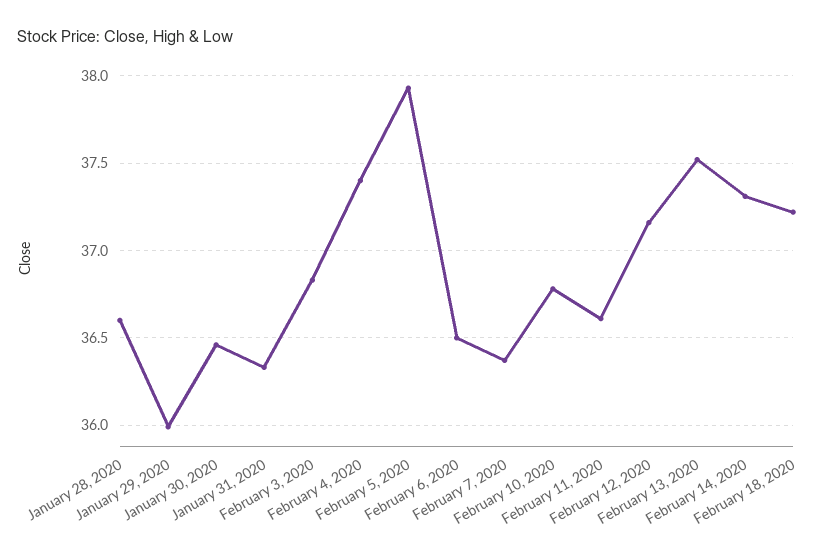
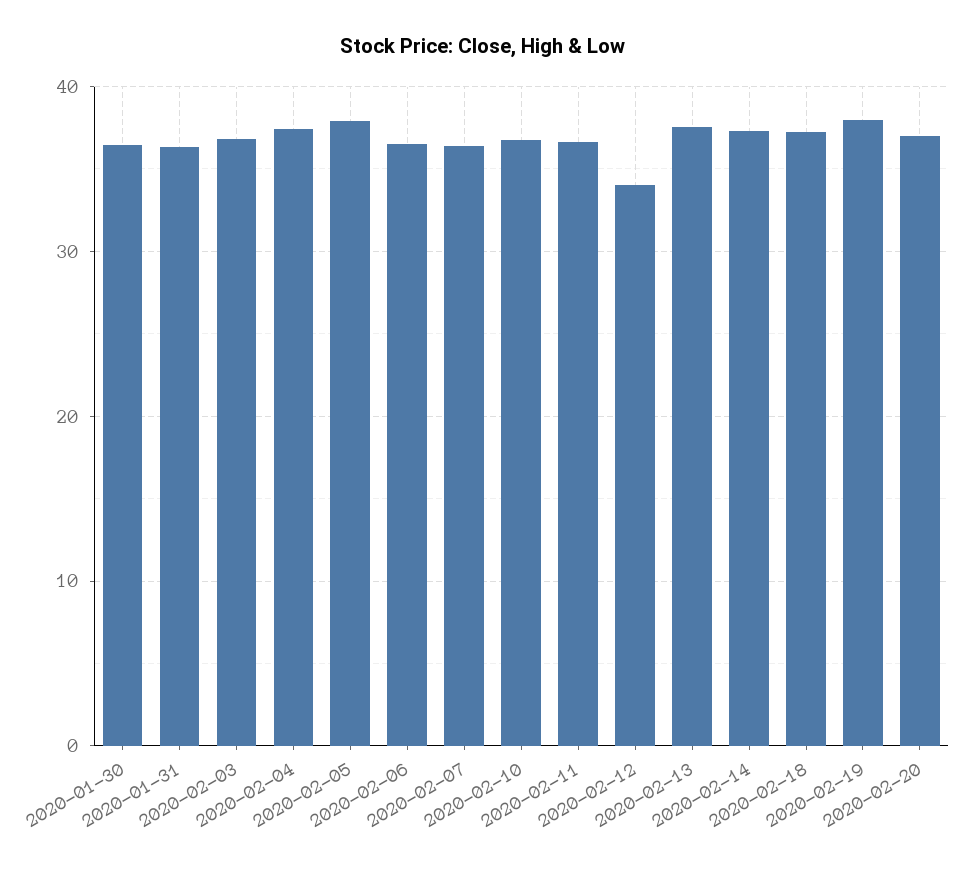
January 28, 2020: 36.6 -> none
January 29, 2020: 36 -> none
February 12, 2020: 37.15 -> 34
2020-02-19: none -> 38
2020-02-20: none -> 37

